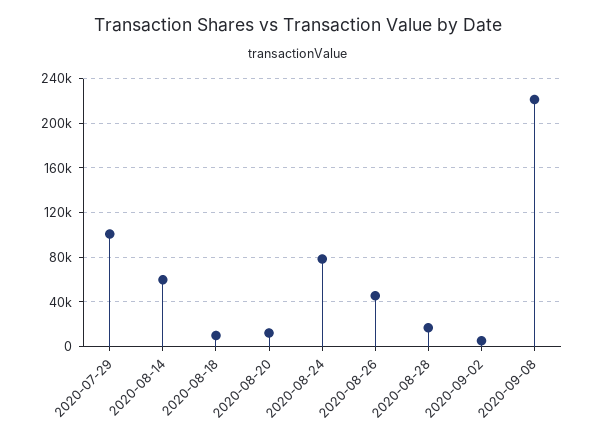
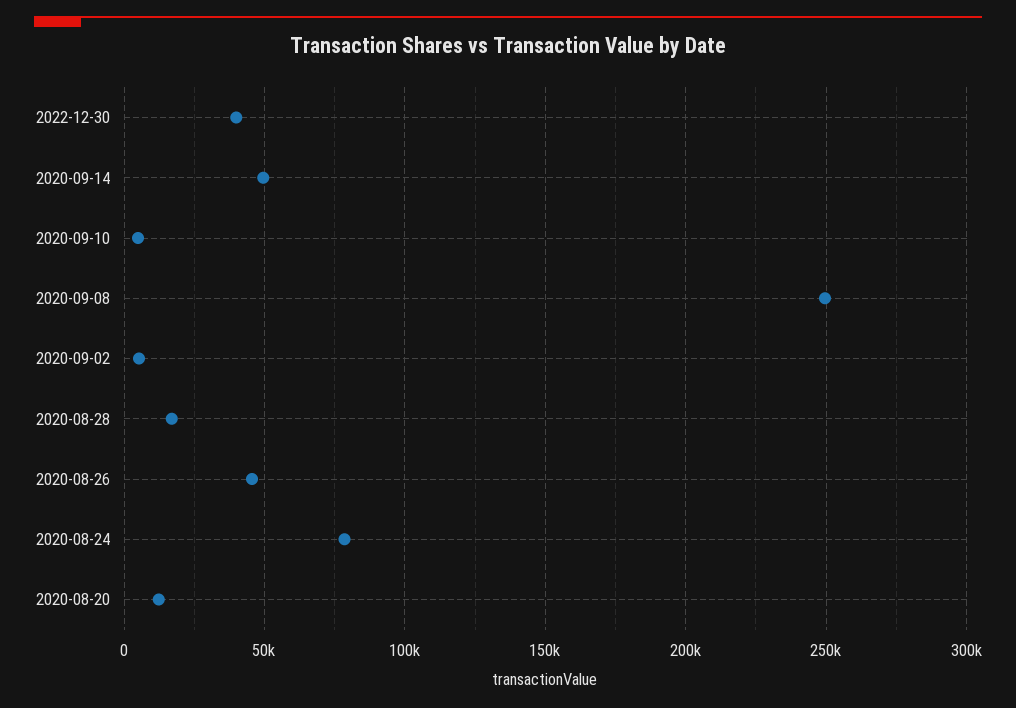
2020-07-29: 100000 -> none
2020-08-14: 60000 -> none
2020-08-18: 10000 -> none
2020-09-08: 220000 -> 250000
2022-12-30: none -> 40000
2020-09-14: none -> 50000
2020-09-10: none -> 5000

